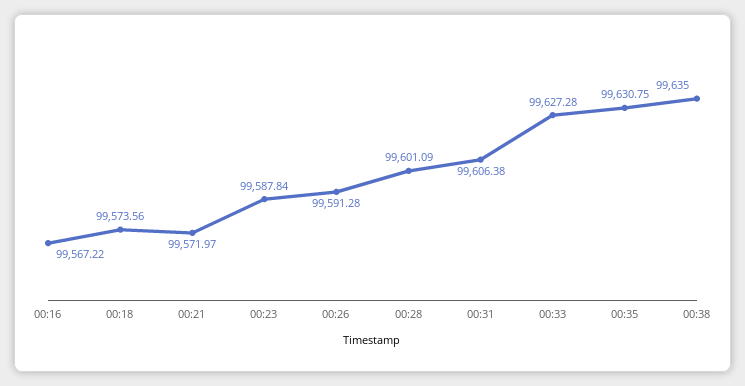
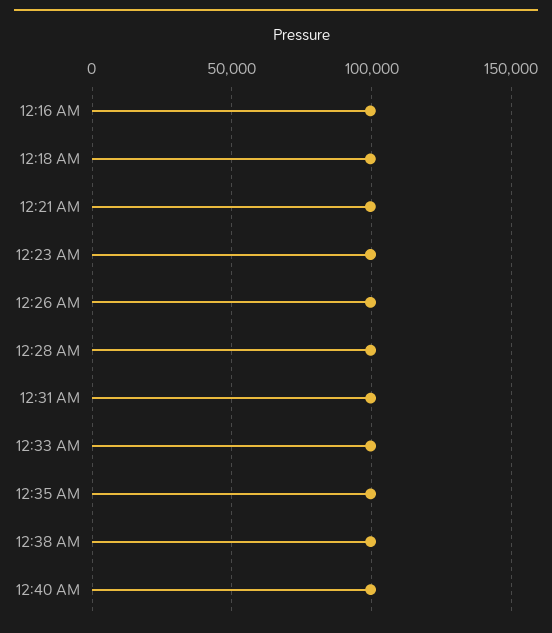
12:40 AM: none -> 100000

